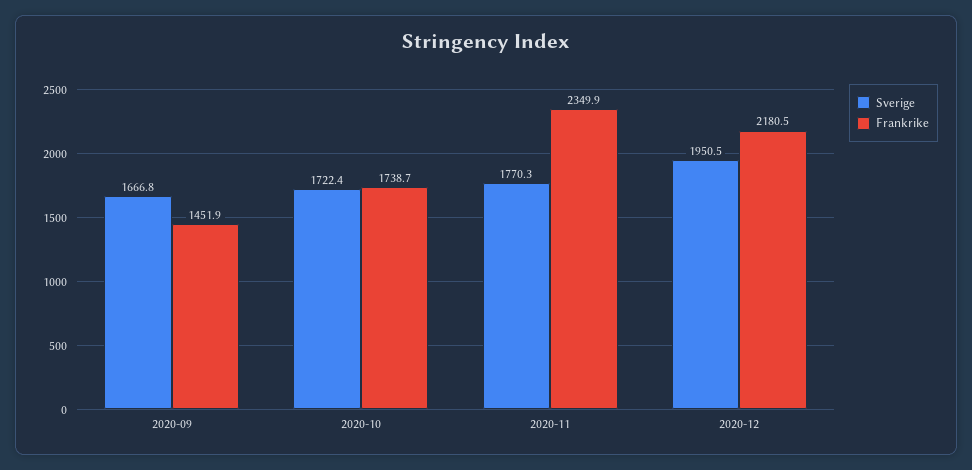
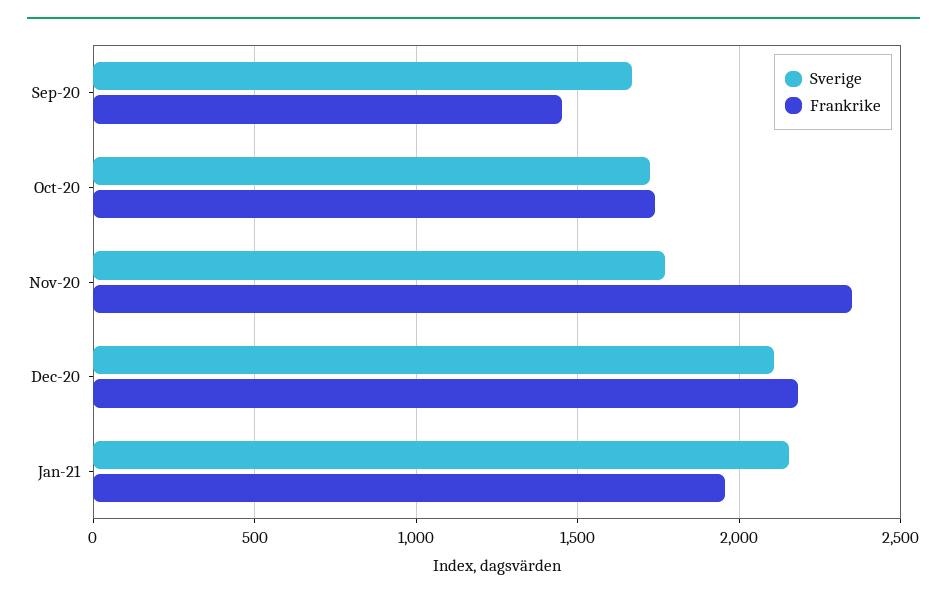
Sverige, 2020-12: 1950.5 -> 2100
Sverige, Jan-21: none -> 2150
Frankrike, Jan-21: none -> 1950

